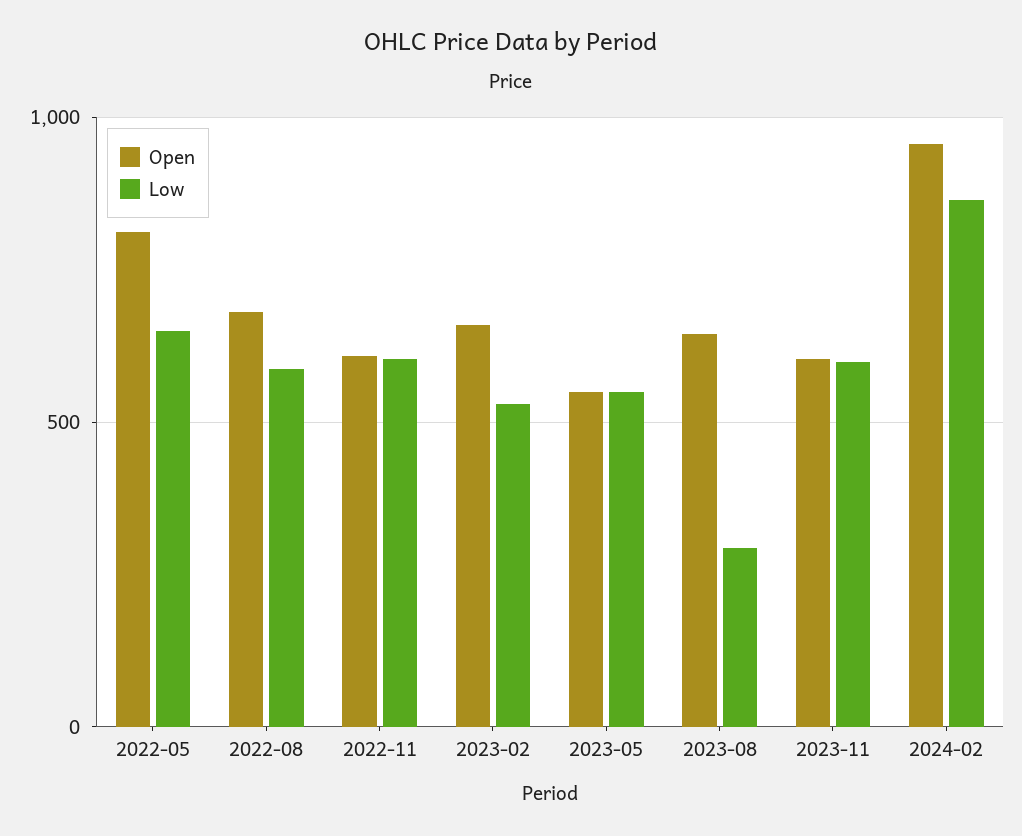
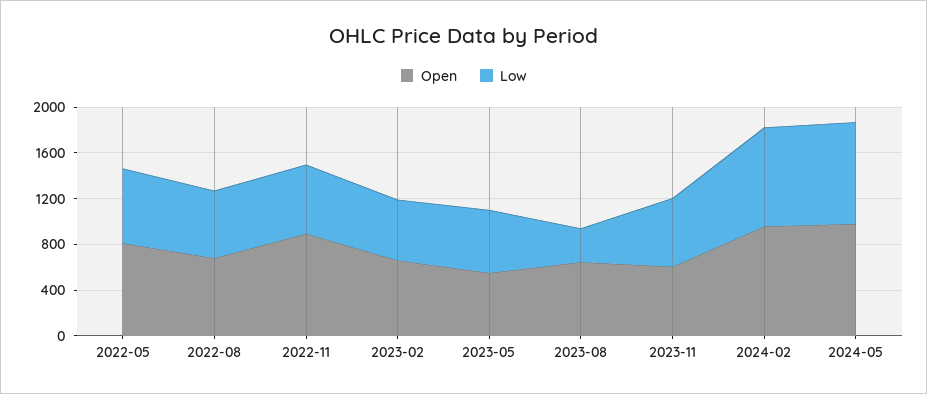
Open, 2022-11: 600 -> 900
Open, 2024-05: none -> 1000
Low, 2024-05: none -> 900

